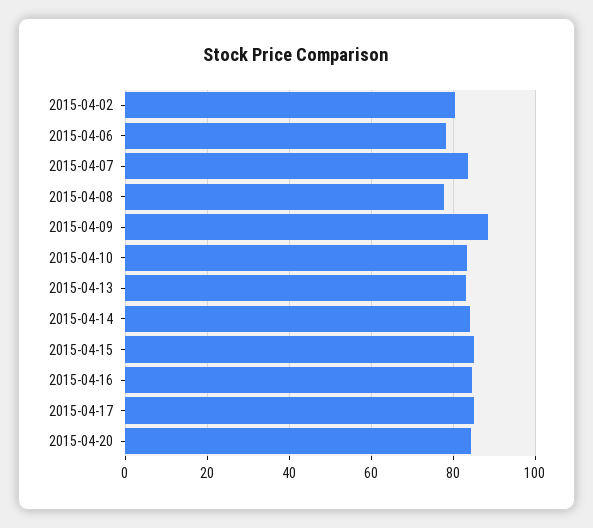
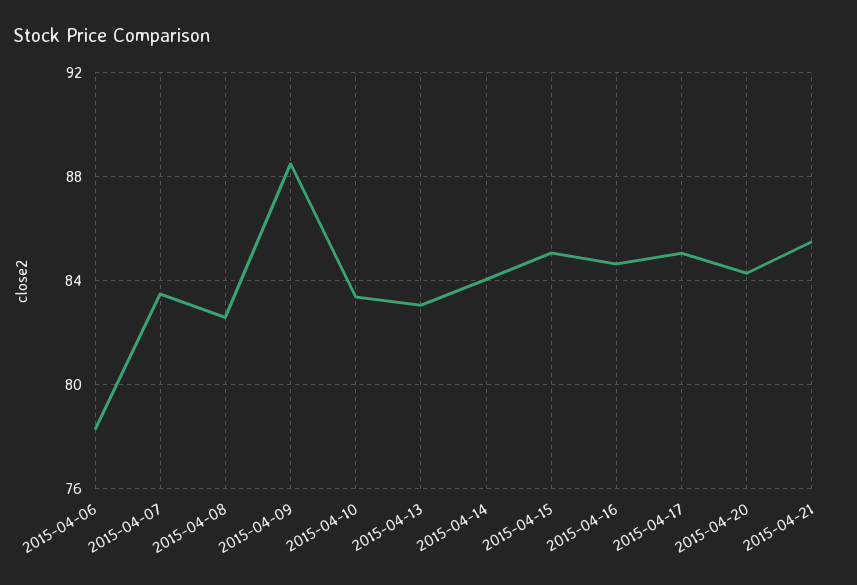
2015-04-02: 80 -> none
2015-04-08: 78 -> 82.5
2015-04-21: none -> 85.5

